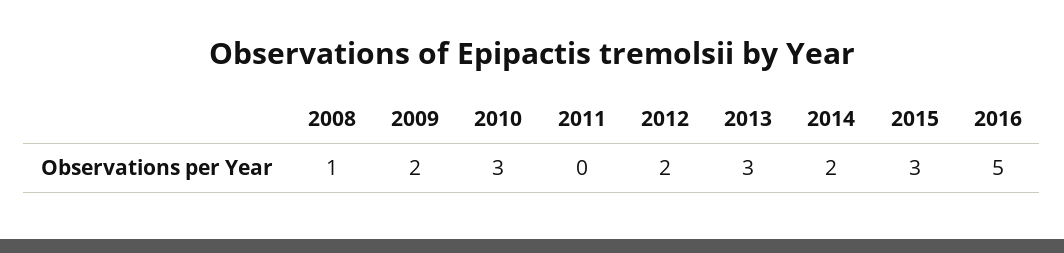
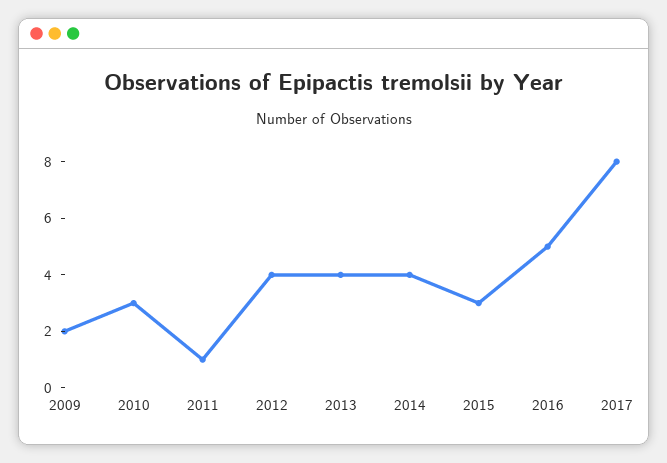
2008: 1 -> none
2011: 0 -> 1
2012: 2 -> 4
2013: 3 -> 4
2014: 2 -> 4
2017: none -> 8

